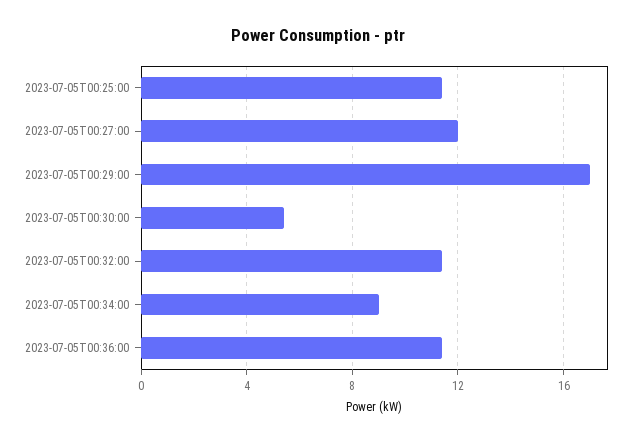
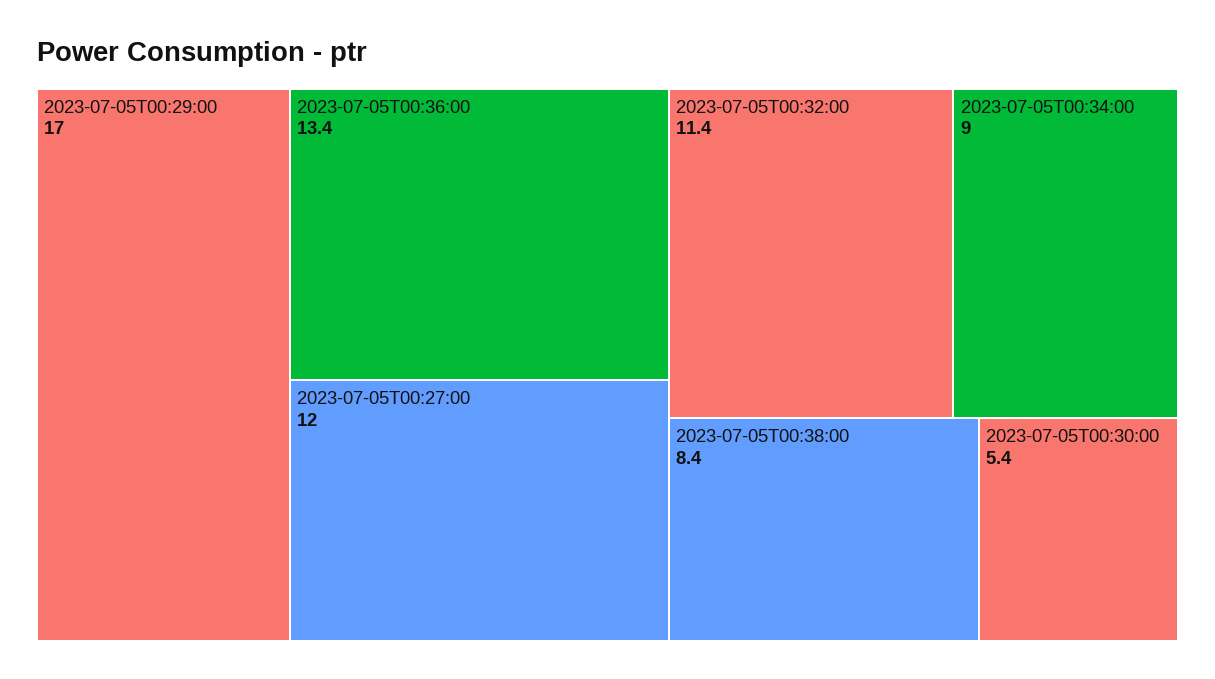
2023-07-05T00:25:00: 11.5 -> none
2023-07-05T00:36:00: 11.5 -> 13.4
2023-07-05T00:38:00: none -> 8.4

